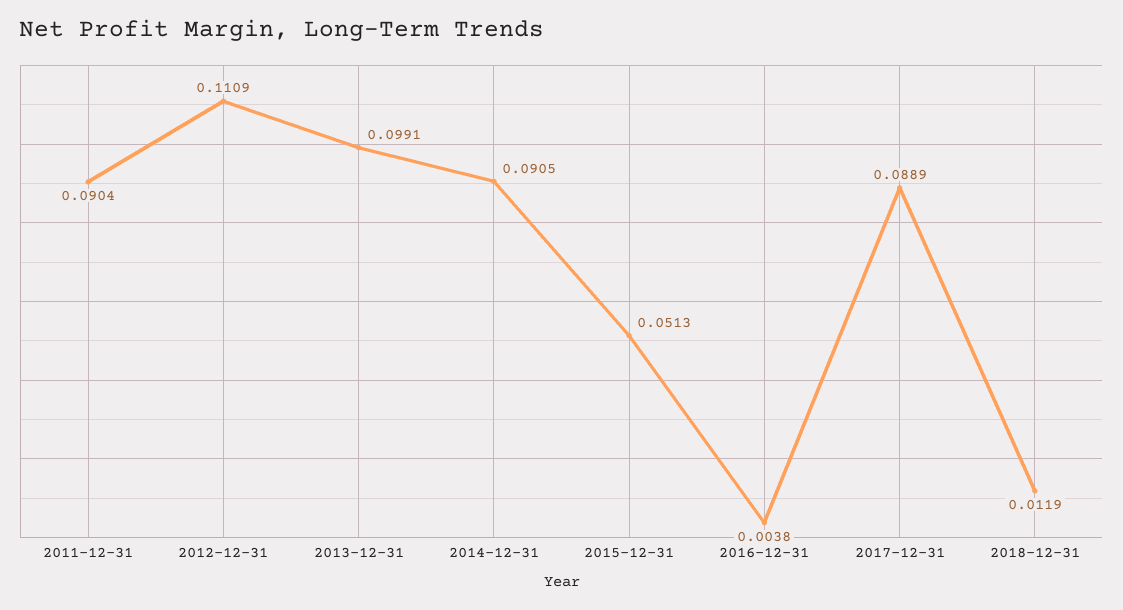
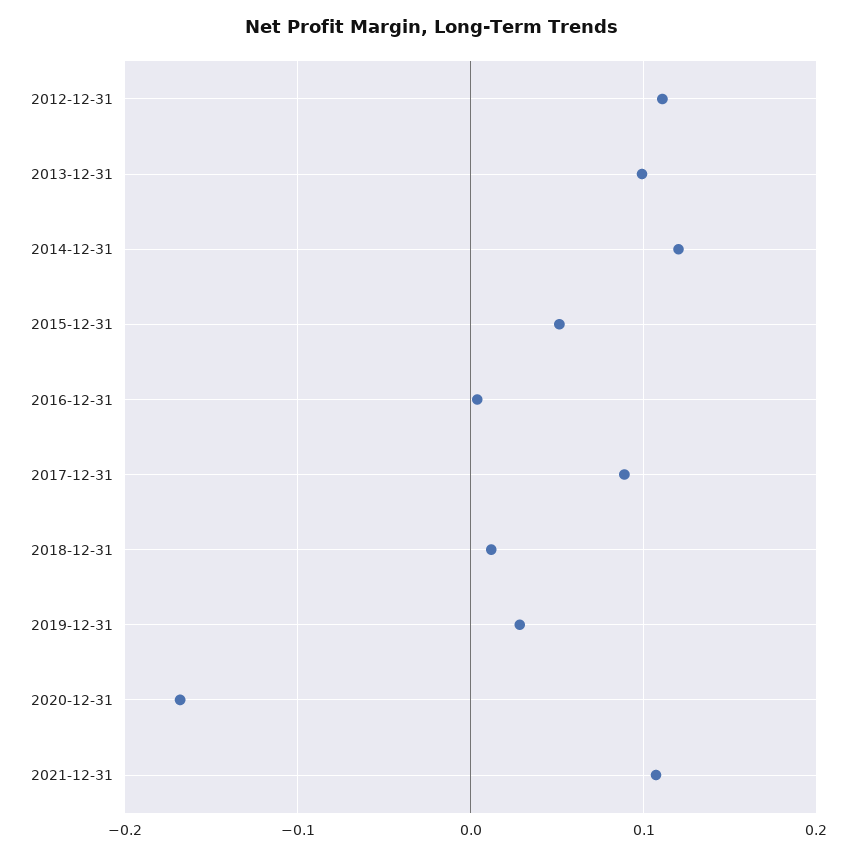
2011-12-31: 0.0904 -> none
2014-12-31: 0.0905 -> 0.12
2019-12-31: none -> 0.03
2020-12-31: none -> -0.17
2021-12-31: none -> 0.11

